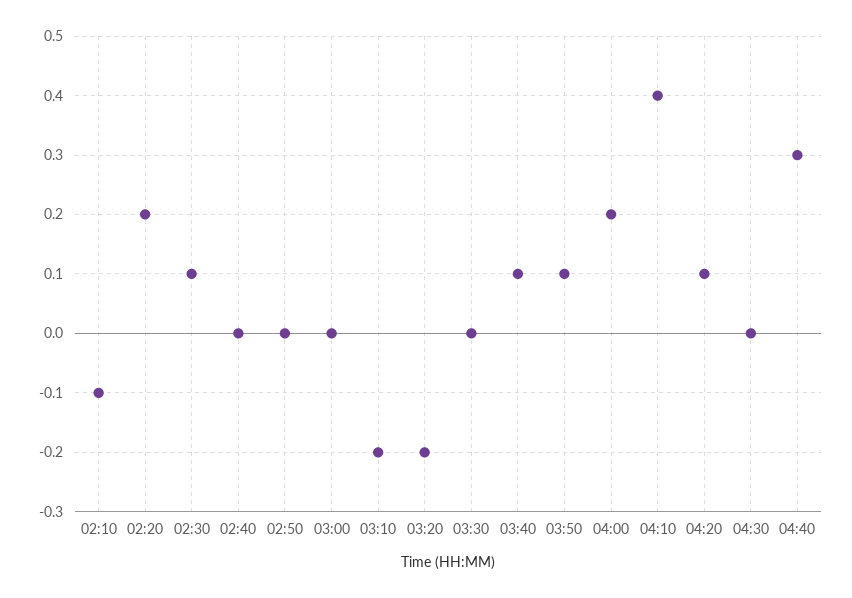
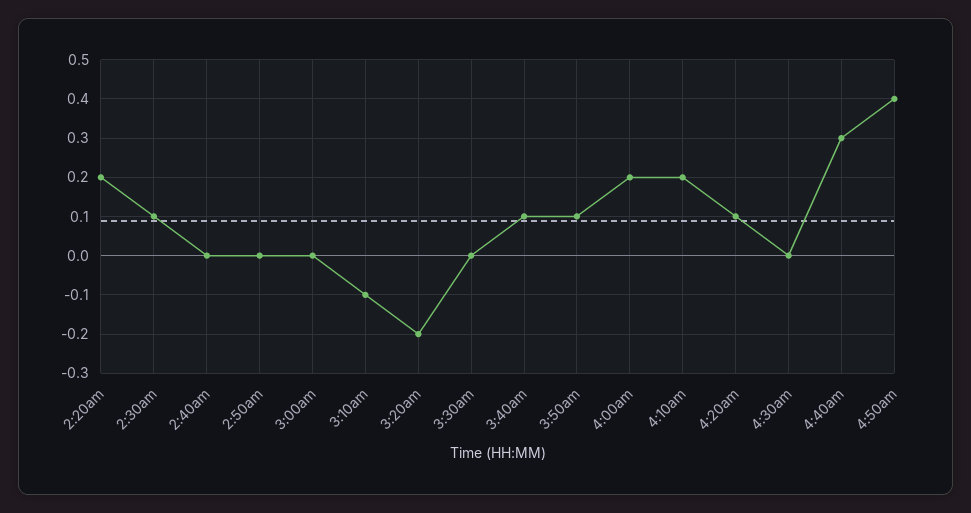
02:10: -0.1 -> none
03:10: -0.2 -> -0.1
04:10: 0.4 -> 0.2
4:50am: none -> 0.4

